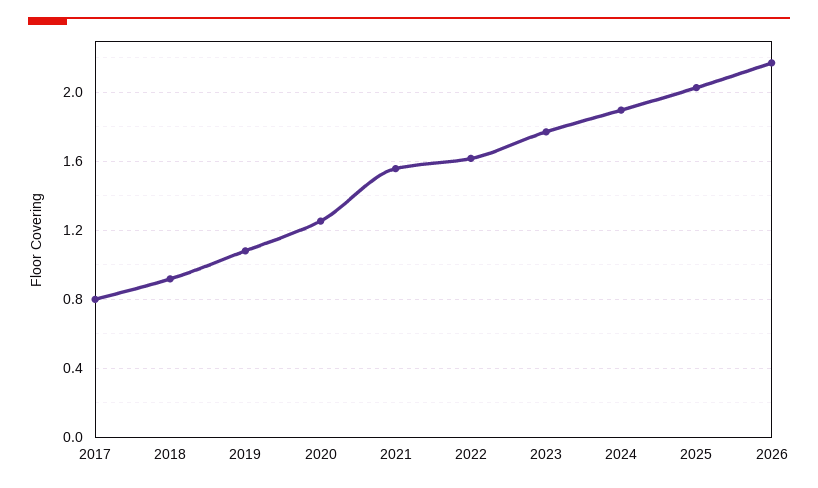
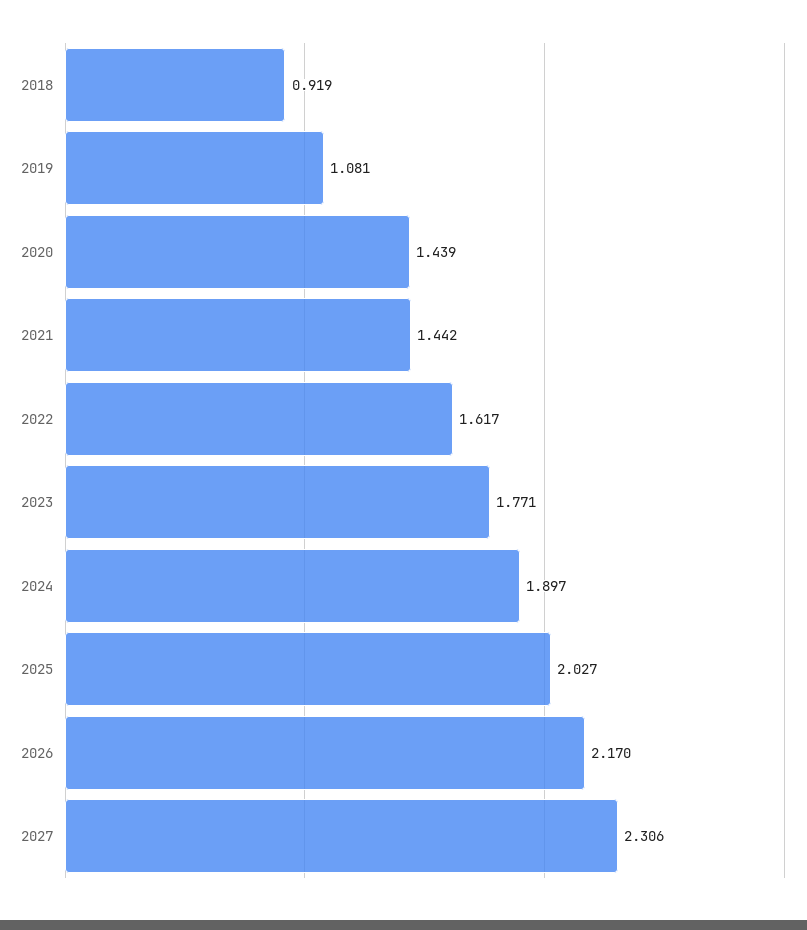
2017: 0.8 -> none
2020: 1.25 -> 1.439
2021: 1.55 -> 1.442
2027: none -> 2.306

